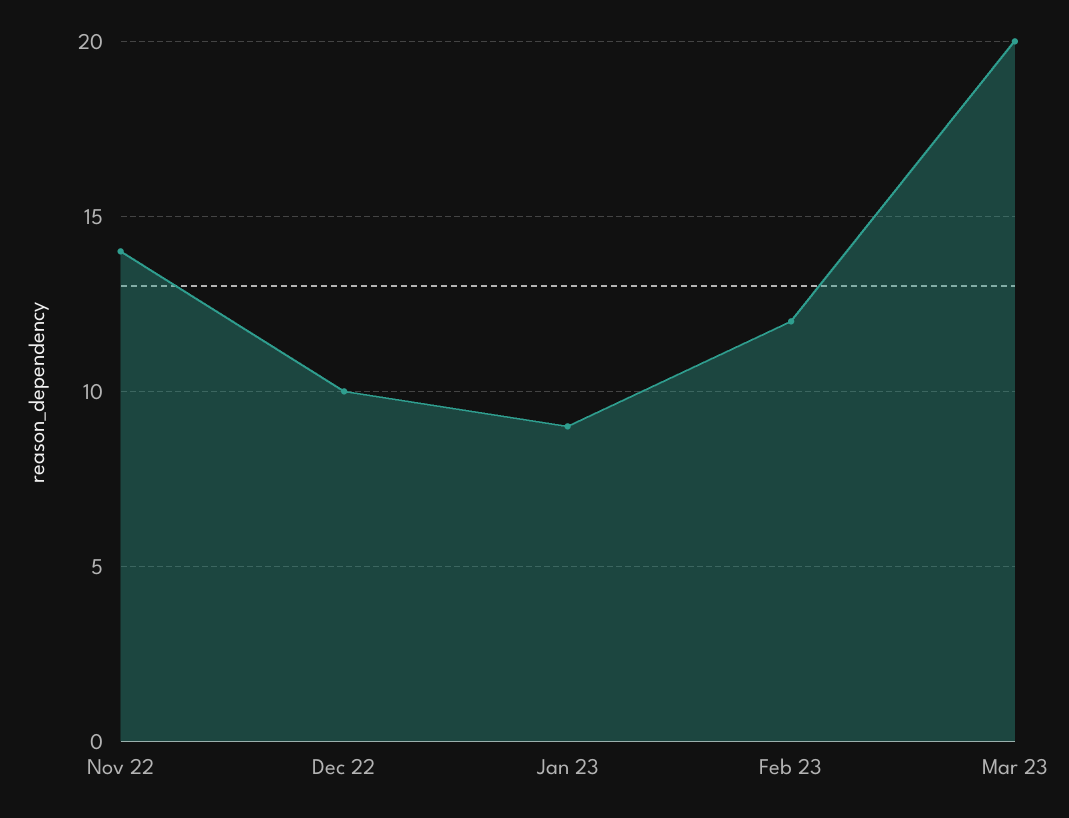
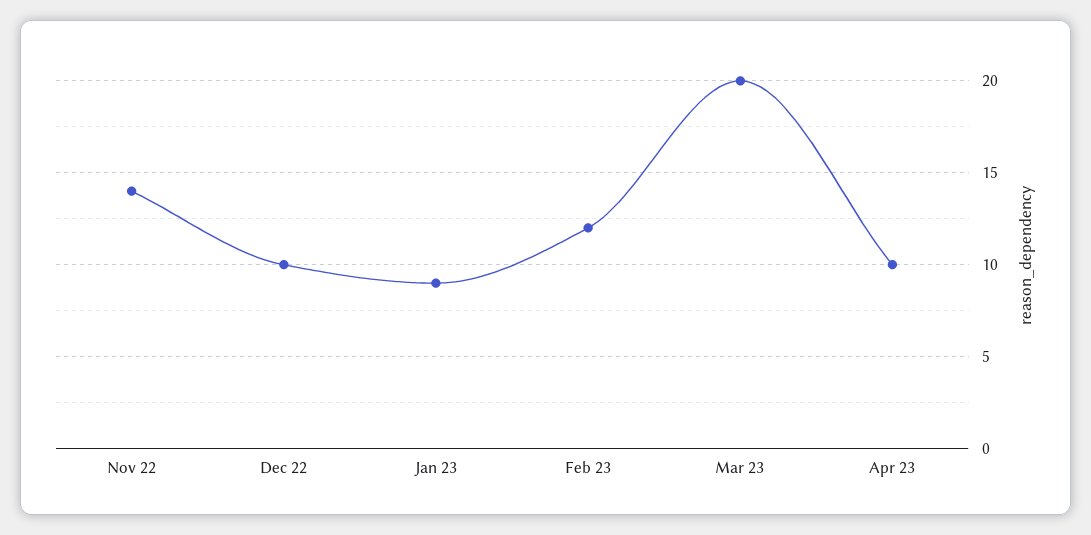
Apr 23: none -> 10

